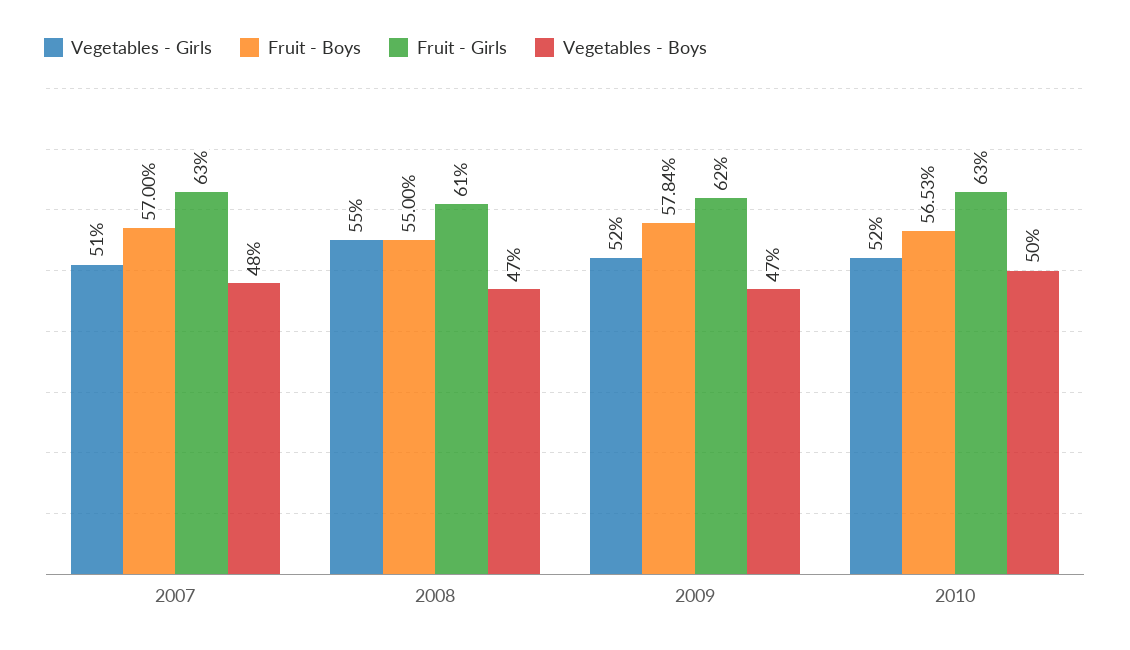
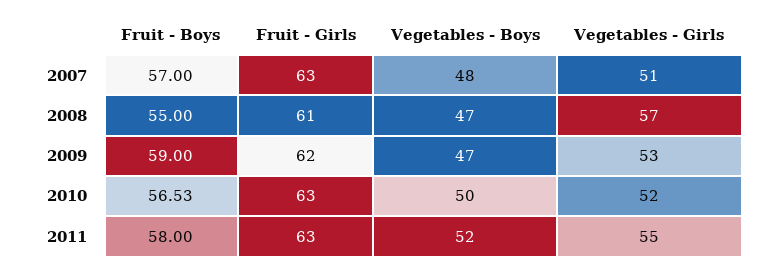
Vegetables - Girls, 2008: 55 -> 57
Vegetables - Girls, 2009: 52 -> 53
Fruit - Boys, 2009: 57.84 -> 59
Fruit - Boys, 2011: none -> 58
Fruit - Girls, 2011: none -> 63
Vegetables - Boys, 2011: none -> 52
Vegetables - Girls, 2011: none -> 55

